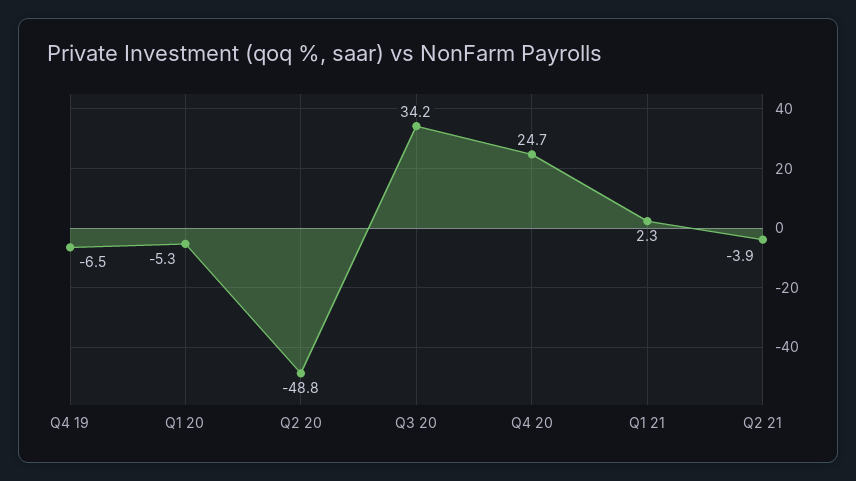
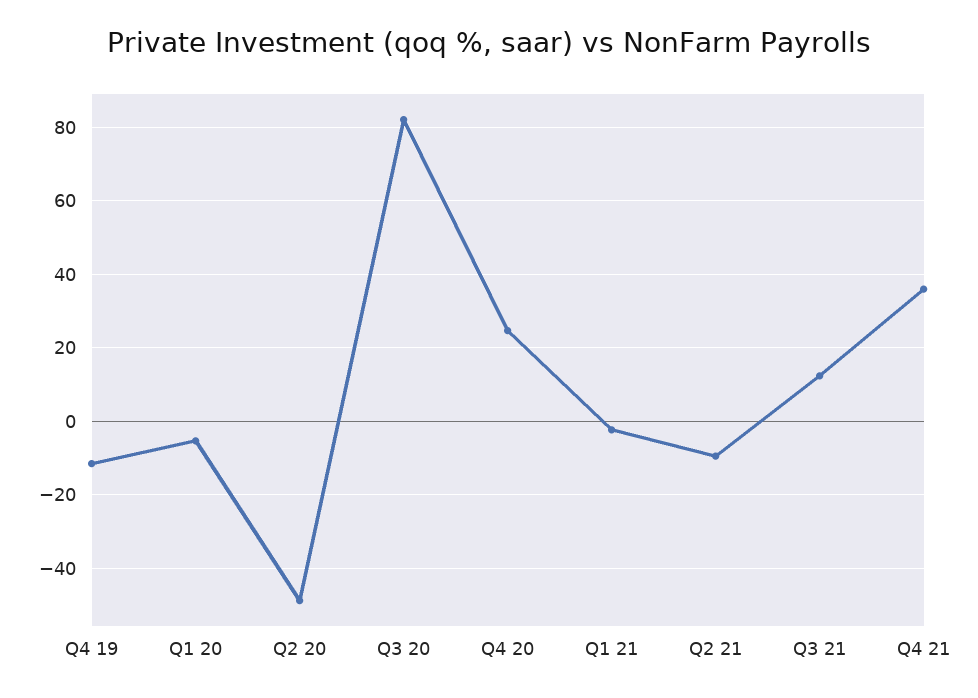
Q4 19: -6.5 -> -12
Q3 20: 34.2 -> 82
Q1 21: 2.3 -> -2
Q2 21: -3.9 -> -10
Q3 21: none -> 12
Q4 21: none -> 36

